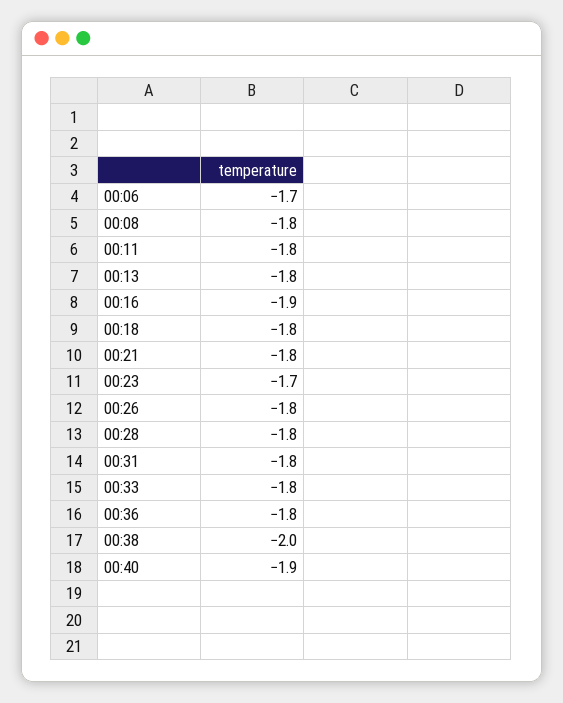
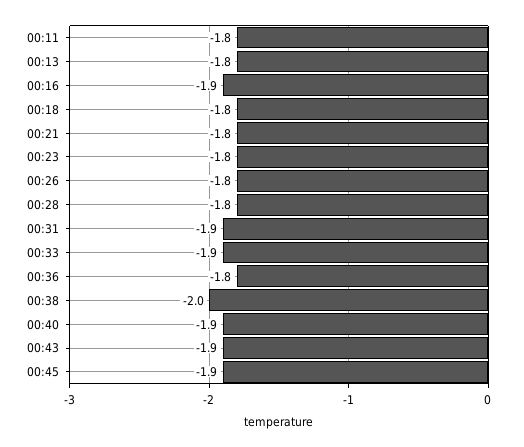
00:06: -1.7 -> none
00:08: -1.8 -> none
00:23: -1.7 -> -1.8
00:31: -1.8 -> -1.9
00:33: -1.8 -> -1.9
00:43: none -> -1.9
00:45: none -> -1.9

